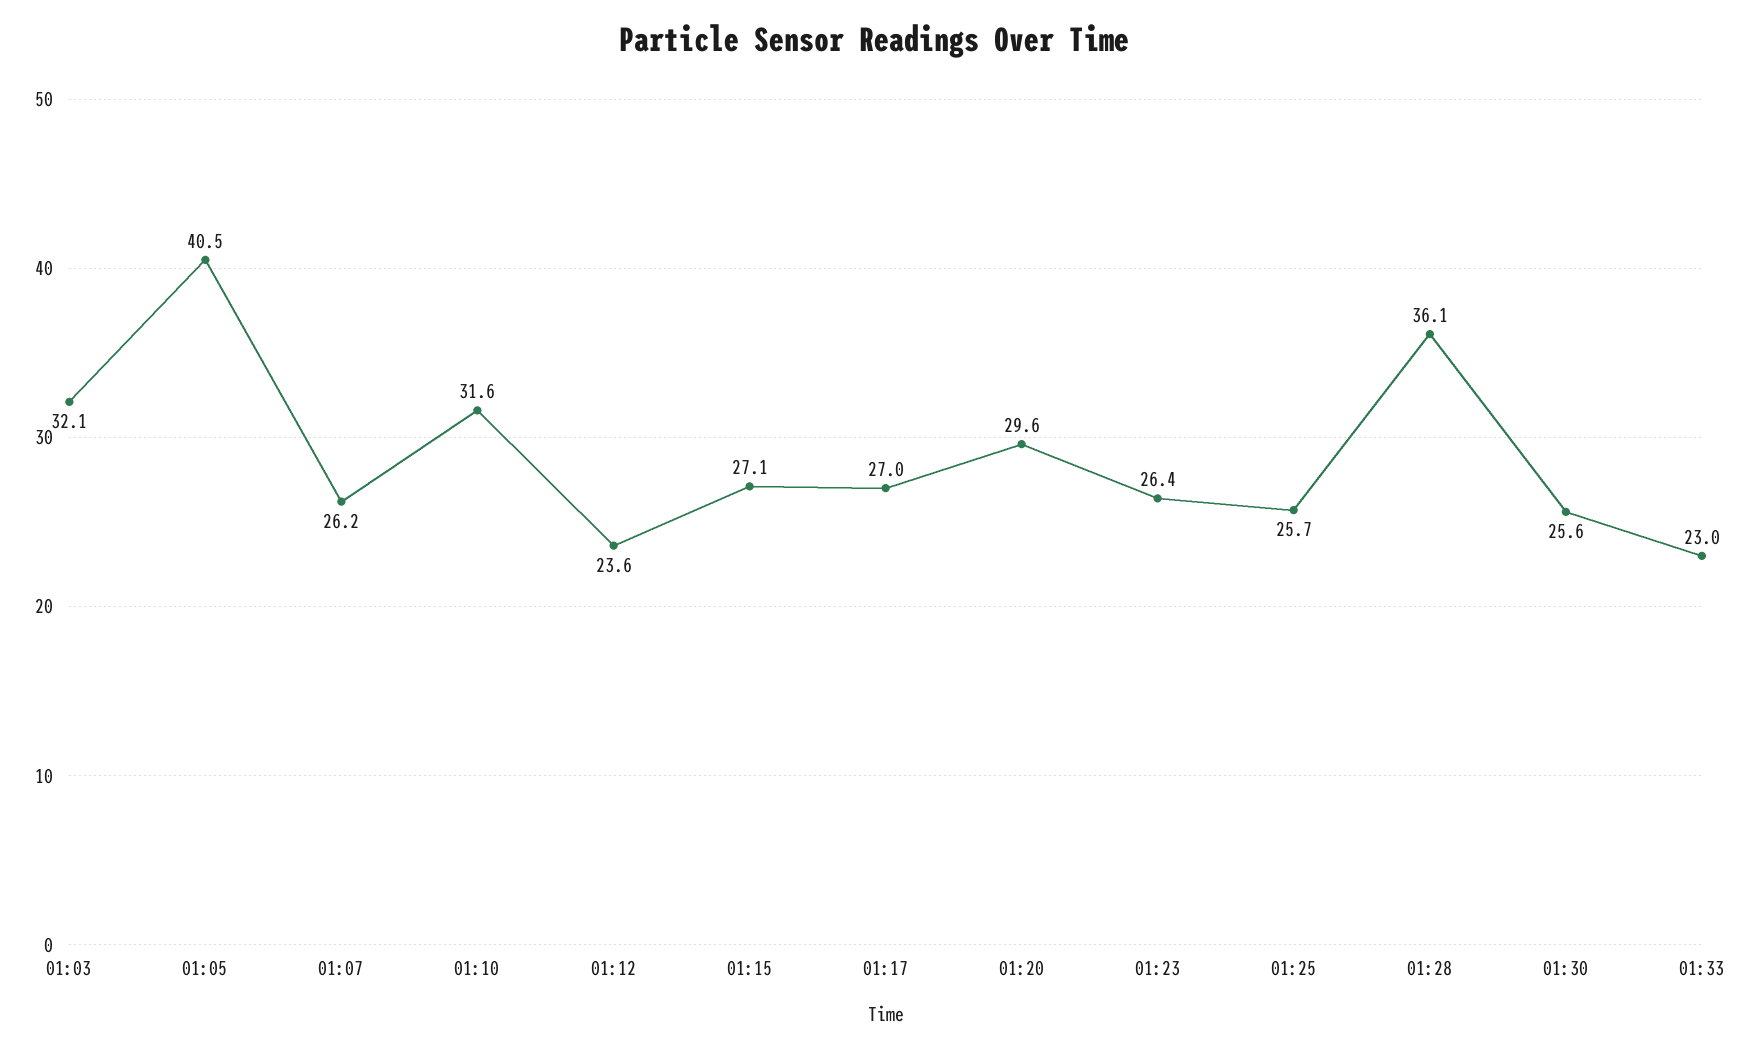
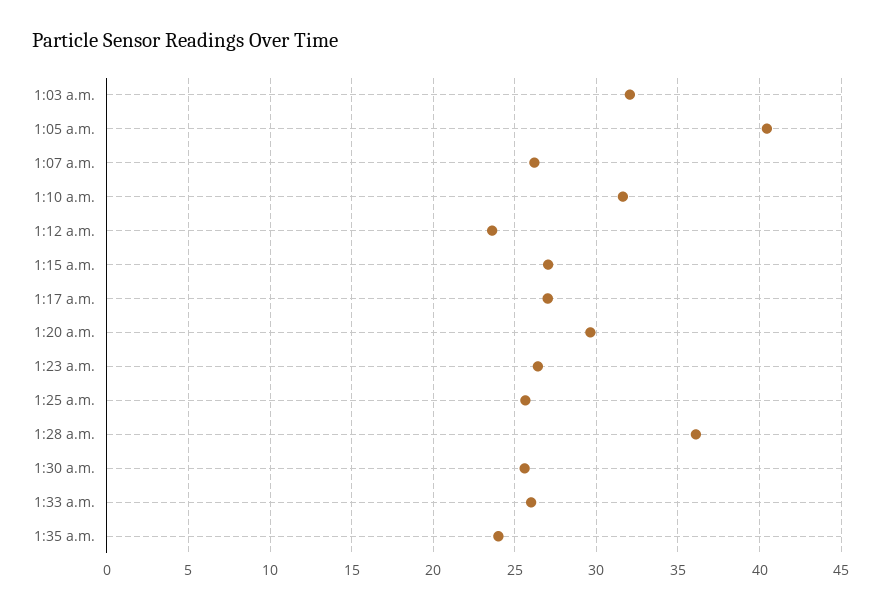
01:33: 23 -> 26
1:35 a.m.: none -> 24

